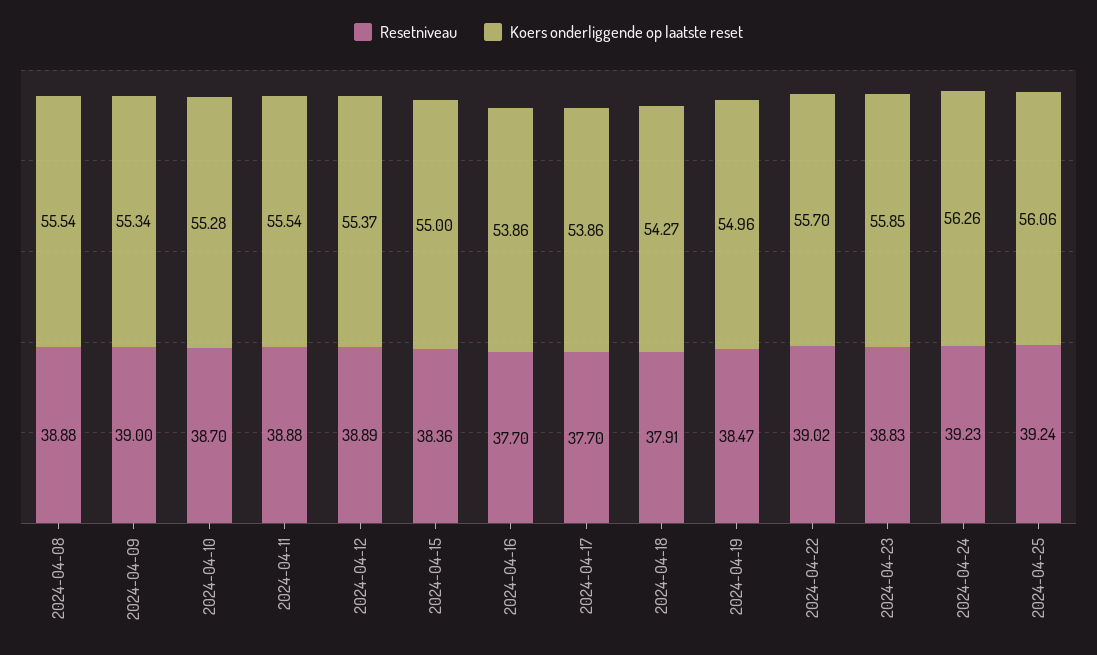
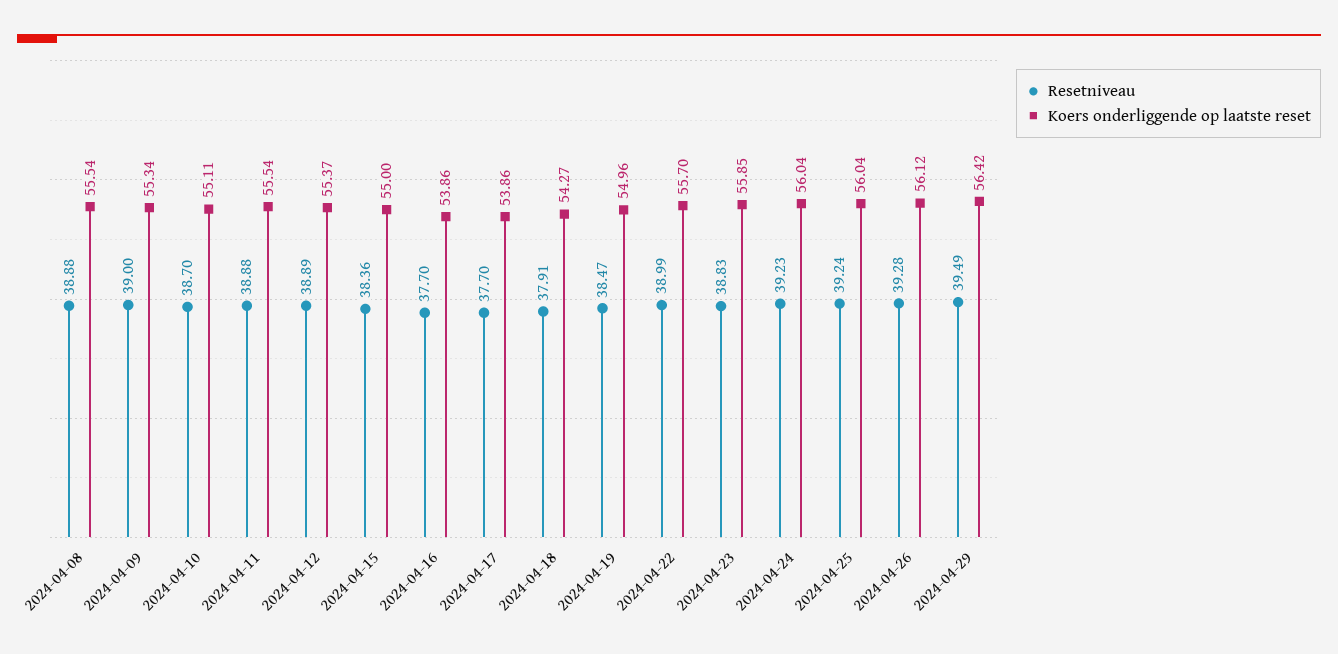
Koers onderliggende op laatste reset, 2024-04-10: 55.28 -> 55.11
Resetniveau, 2024-04-22: 39.02 -> 38.99
Koers onderliggende op laatste reset, 2024-04-24: 56.26 -> 56.04
Koers onderliggende op laatste reset, 2024-04-25: 56.06 -> 56.04
Resetniveau, 2024-04-26: none -> 39.28
Koers onderliggende op laatste reset, 2024-04-26: none -> 56.12
Resetniveau, 2024-04-29: none -> 39.49
Koers onderliggende op laatste reset, 2024-04-29: none -> 56.42

